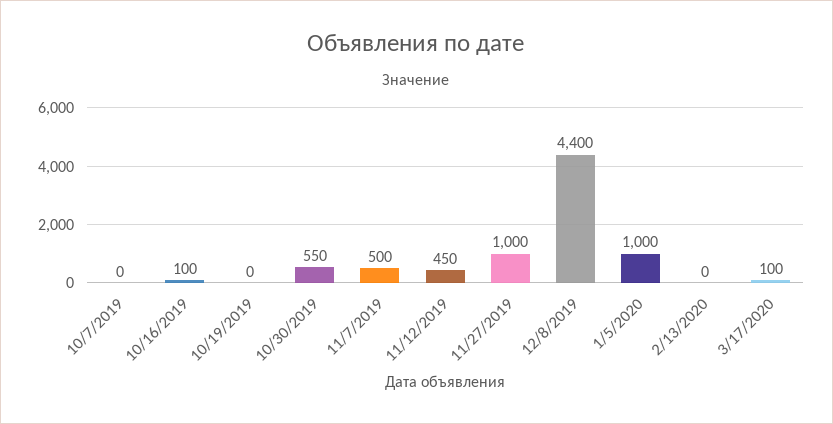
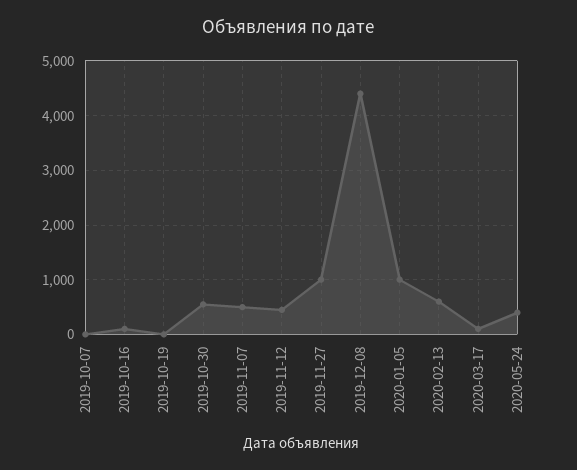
2/13/2020: 0 -> 600
2020-05-24: none -> 400

